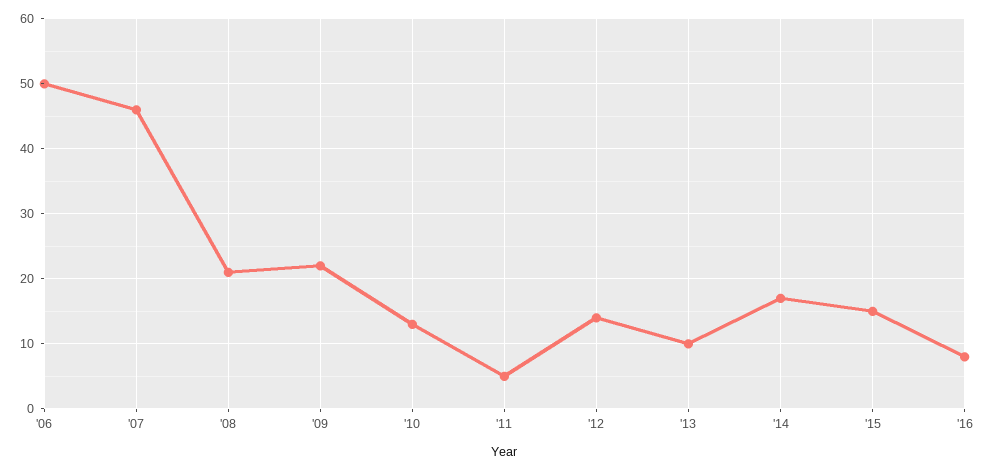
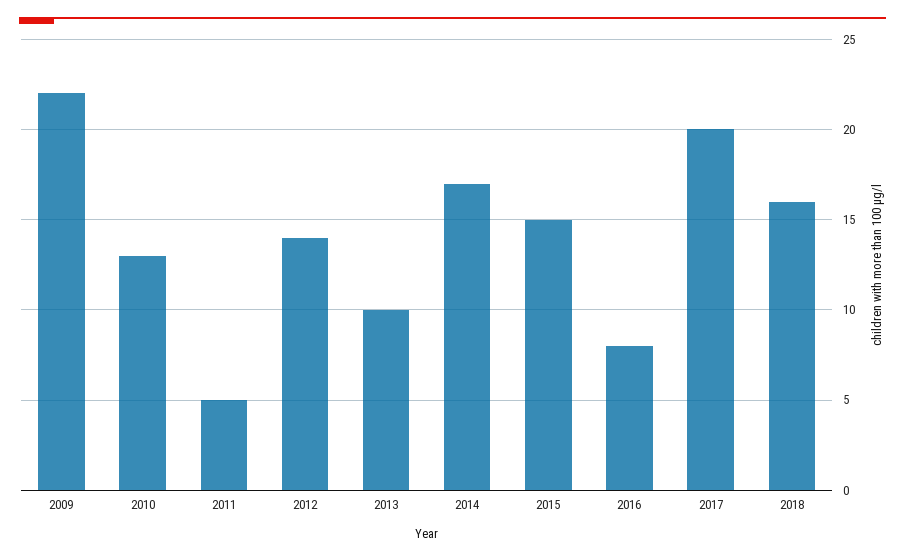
'06: 50 -> none
'07: 46 -> none
'08: 21 -> none
2017: none -> 20
2018: none -> 16

